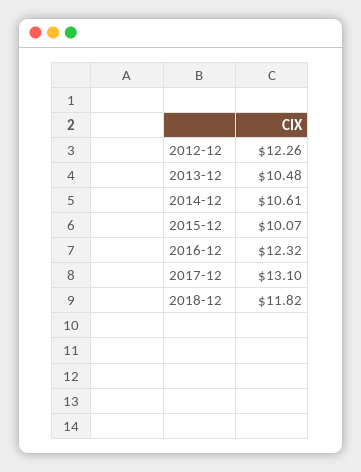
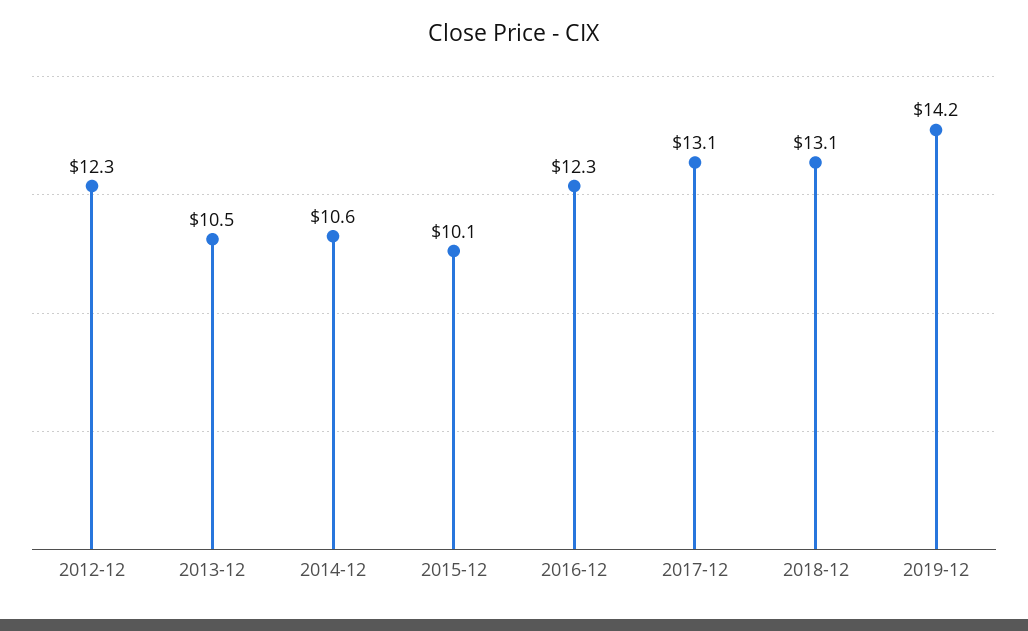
2018-12: 11.82 -> 13.1
2019-12: none -> 14.2

